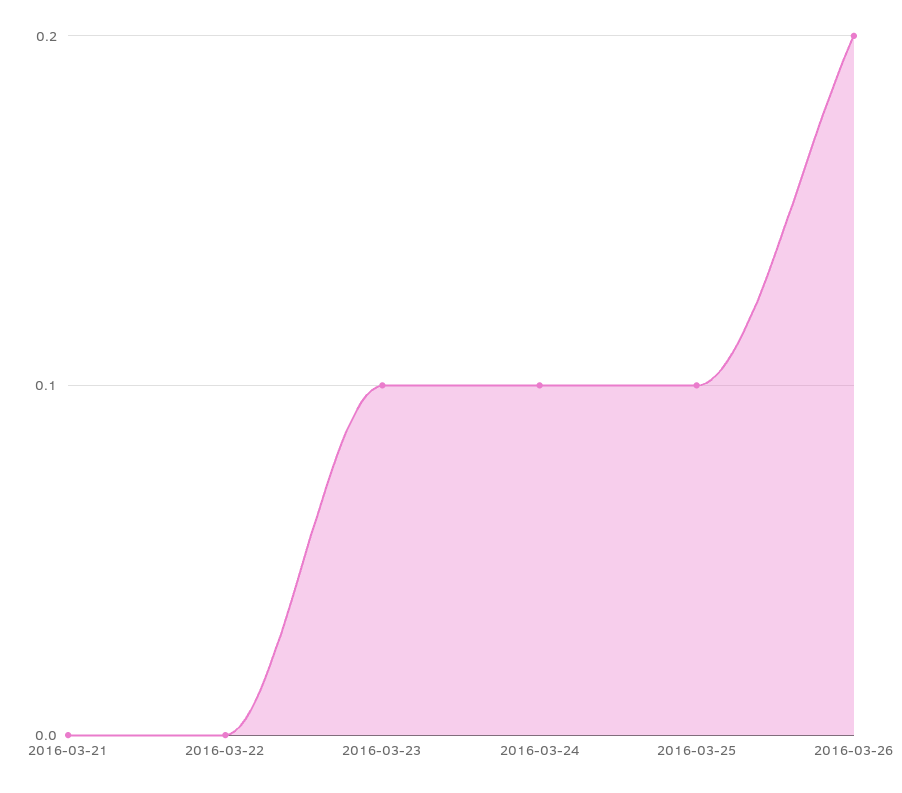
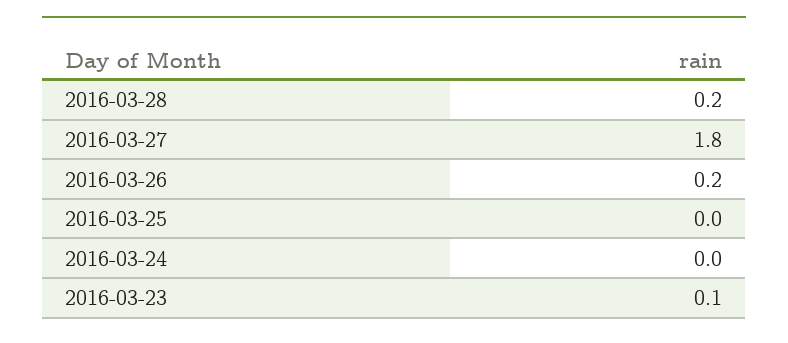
2016-03-21: 0 -> none
2016-03-22: 0 -> none
2016-03-24: 0.1 -> 0
2016-03-25: 0.1 -> 0
2016-03-28: none -> 0.2
2016-03-27: none -> 1.8

